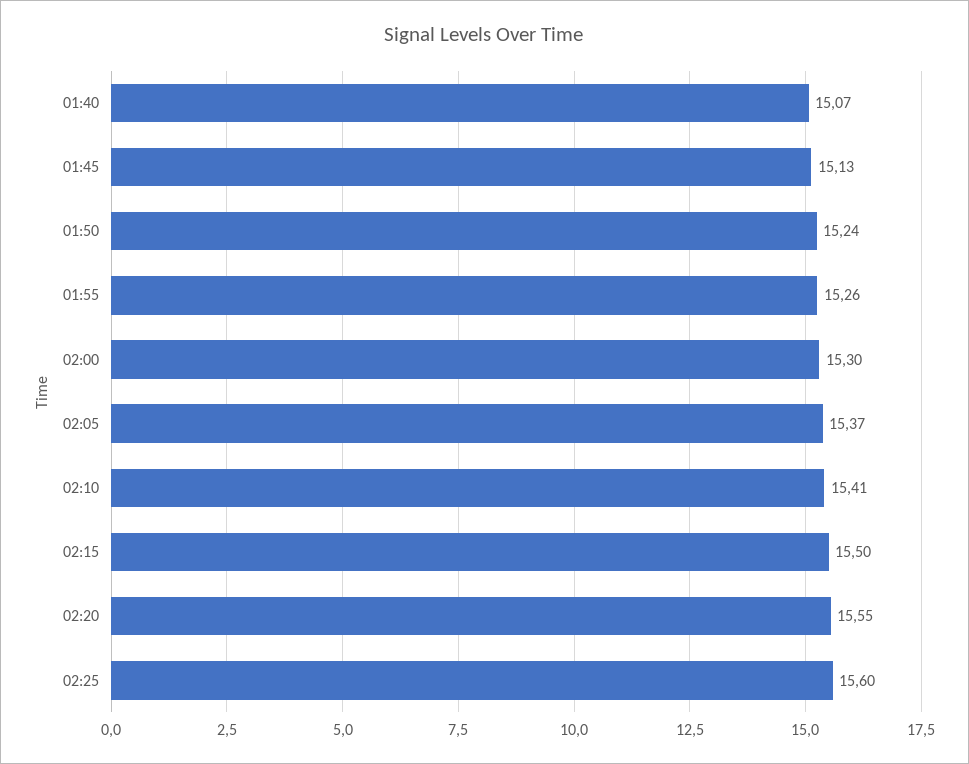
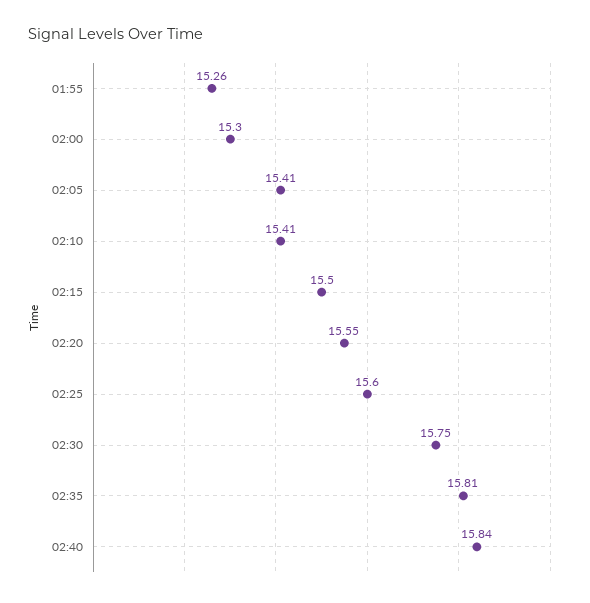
01:40: 15.07 -> none
01:45: 15.13 -> none
01:50: 15.24 -> none
02:05: 15.37 -> 15.41
02:30: none -> 15.75
02:35: none -> 15.81
02:40: none -> 15.84

